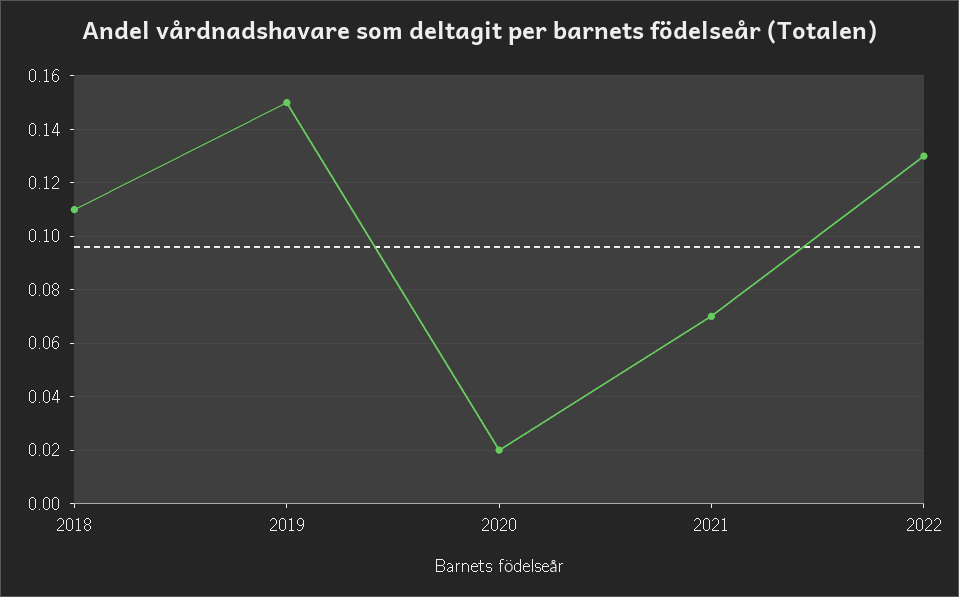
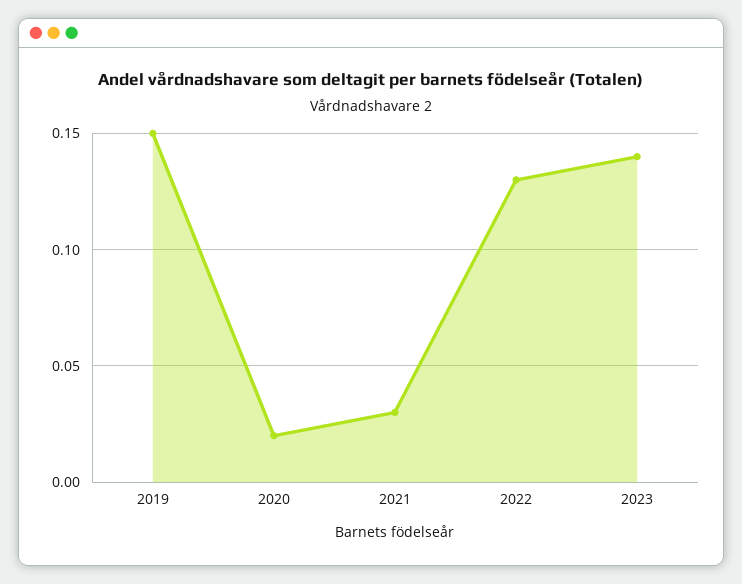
2018: 0.11 -> none
2021: 0.07 -> 0.03
2023: none -> 0.14

